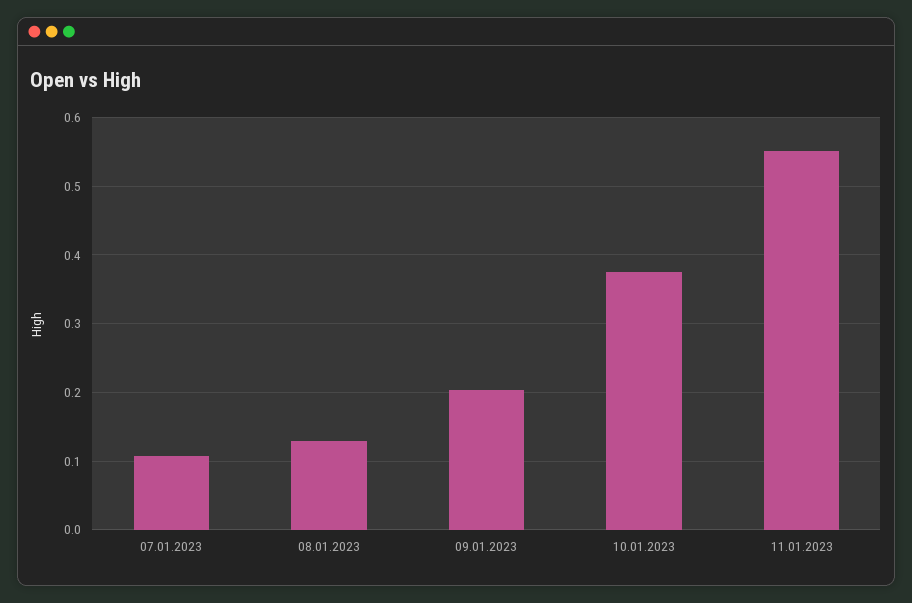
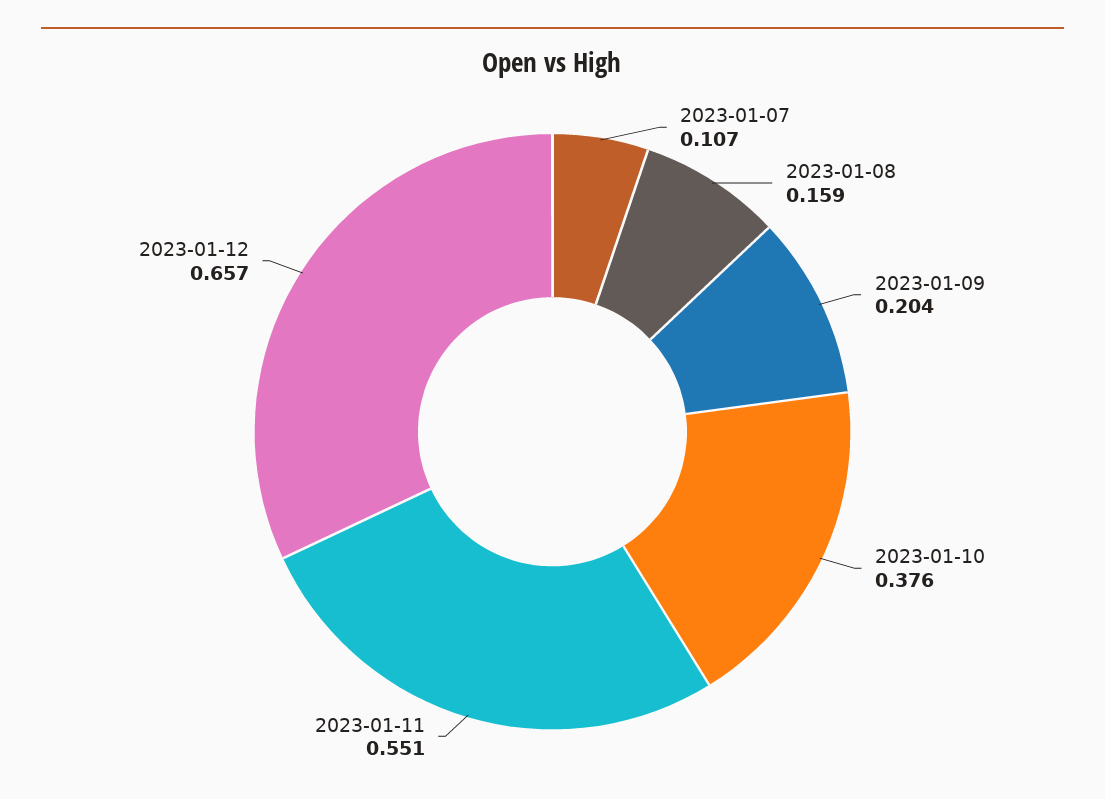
08.01.2023: 0.13 -> 0.159
2023-01-12: none -> 0.657

